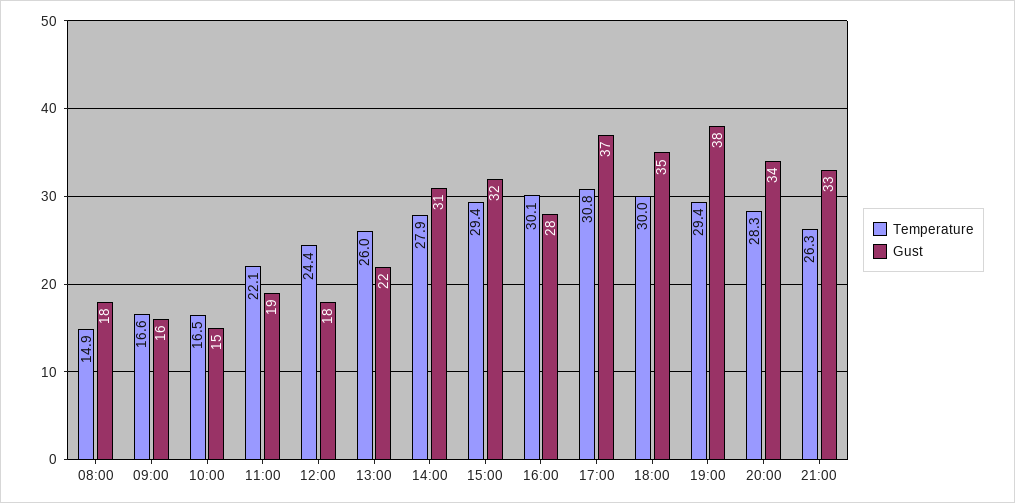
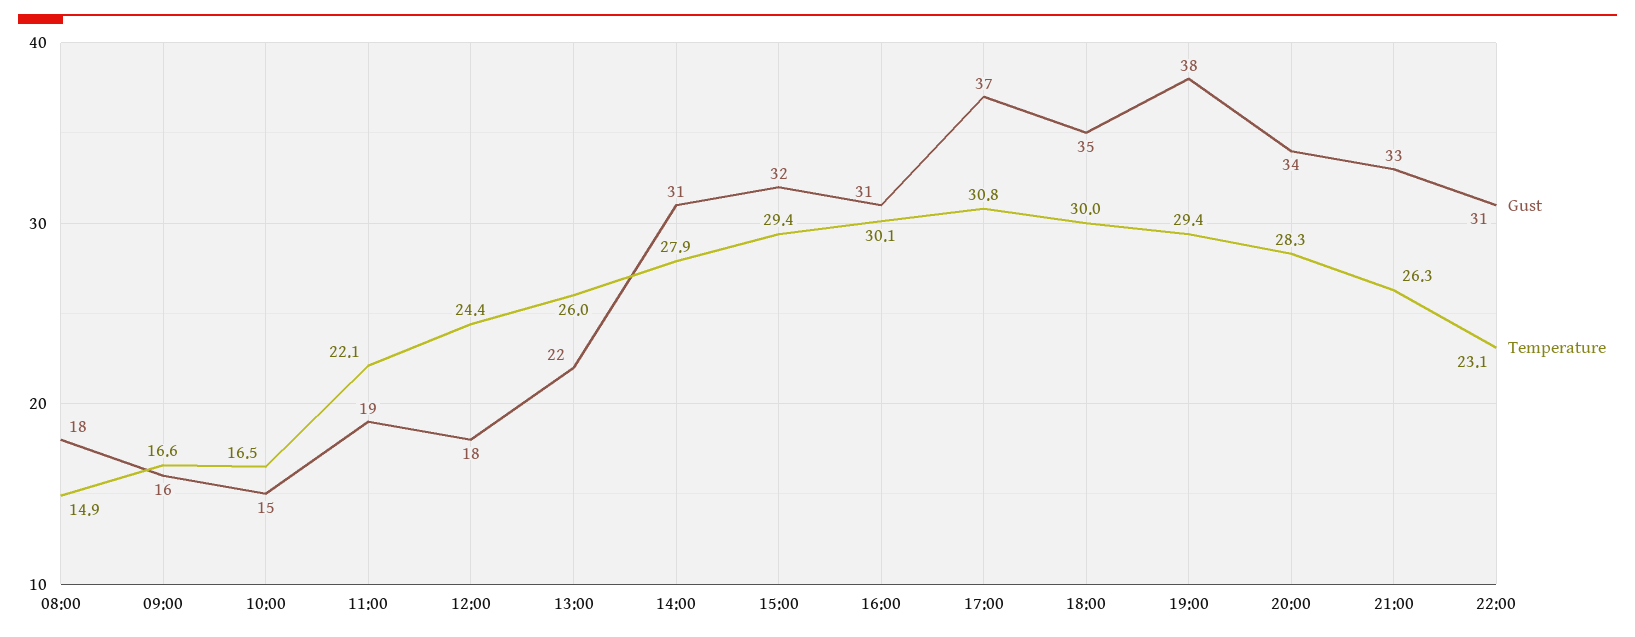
Gust, 16:00: 28 -> 31
Gust, 22:00: none -> 31
Temperature, 22:00: none -> 23.1

